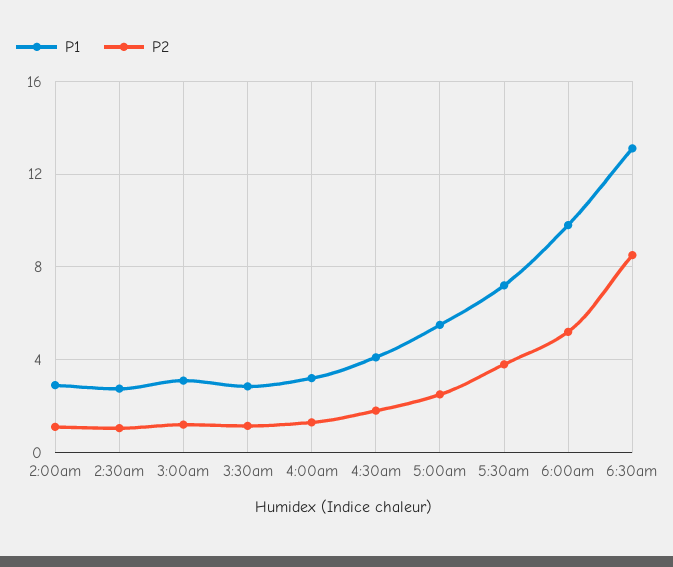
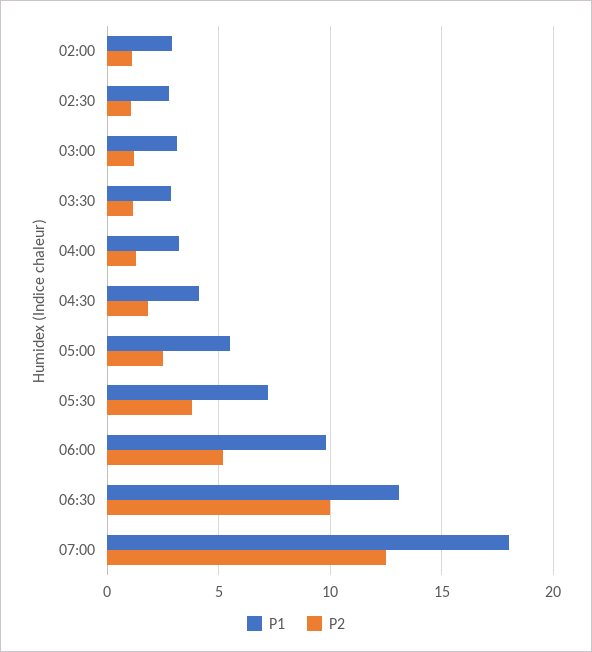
P2, 6:30am: 8.5 -> 10
P1, 07:00: none -> 18
P2, 07:00: none -> 12.5

